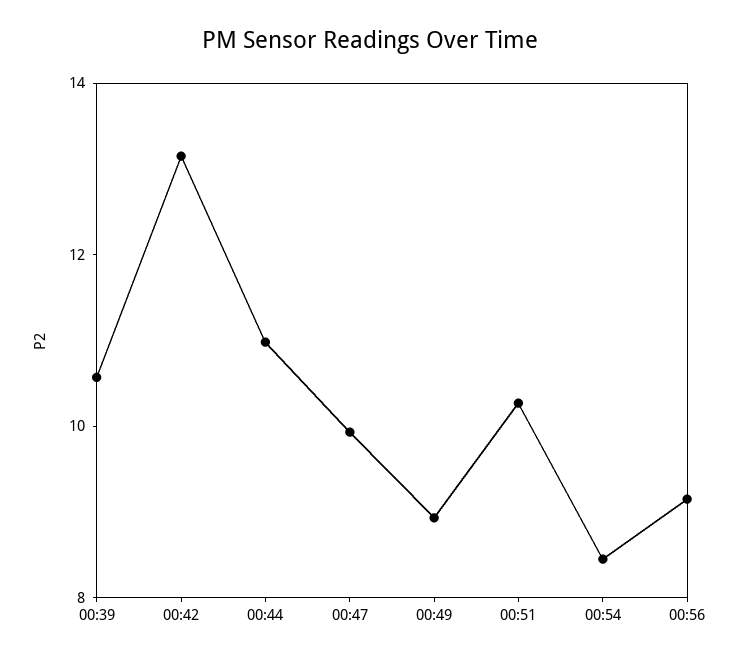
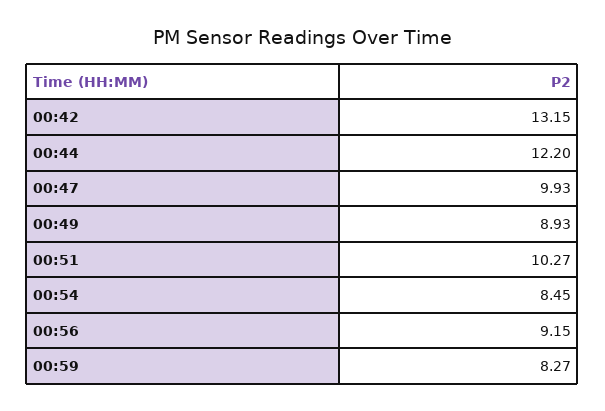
00:39: 10.5 -> none
00:44: 11 -> 12.2
00:59: none -> 8.27

